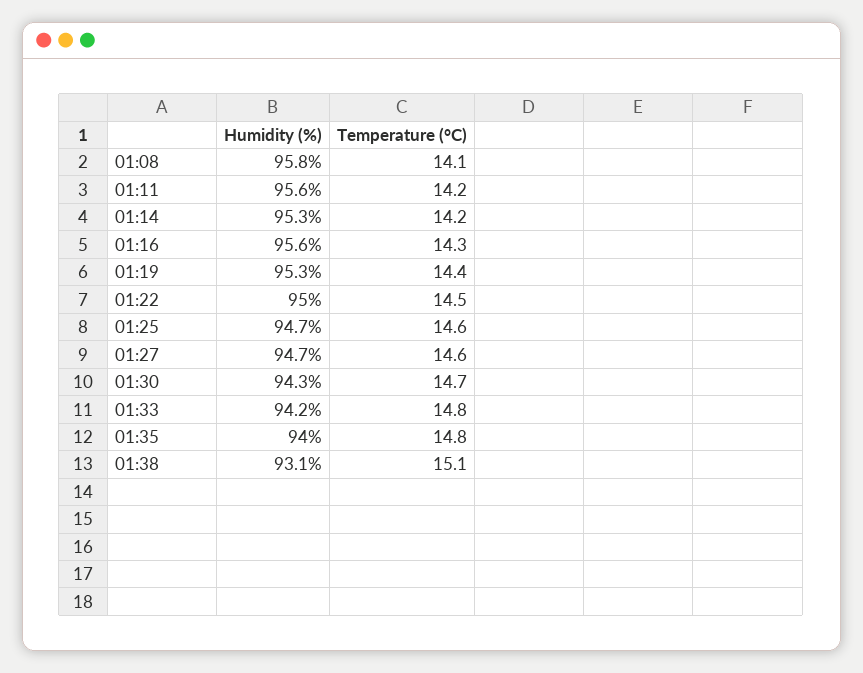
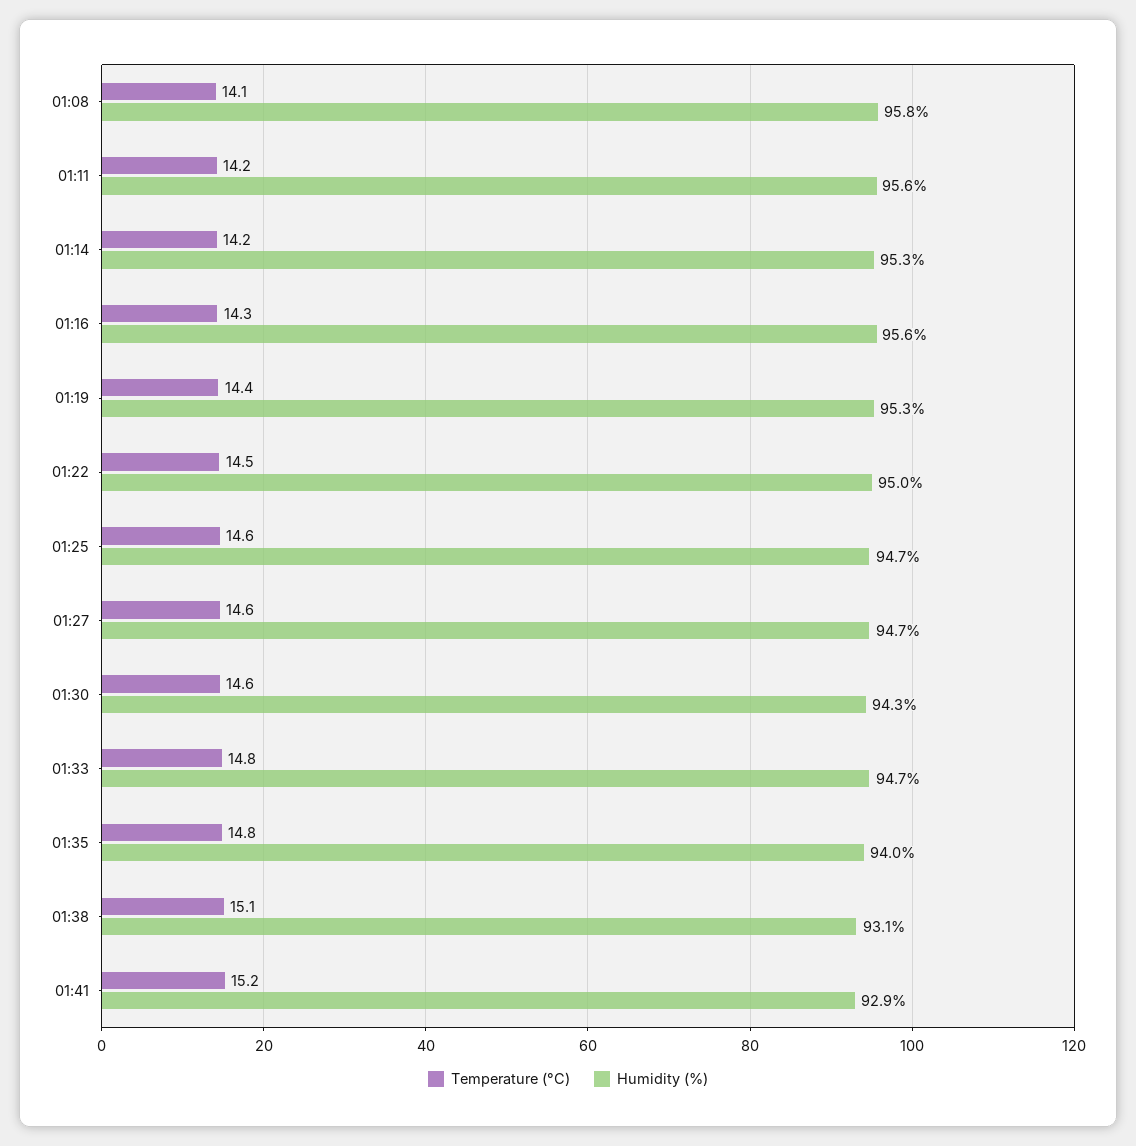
Temperature (°C), 01:30: 14.7 -> 14.6
Humidity (%), 01:33: 94.2 -> 94.7
Temperature (°C), 01:41: none -> 15.2
Humidity (%), 01:41: none -> 92.9

